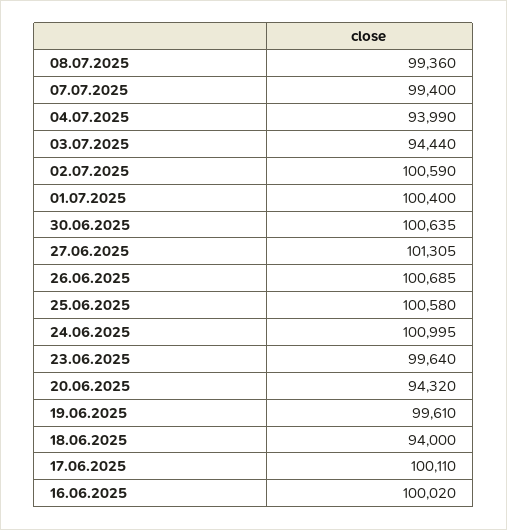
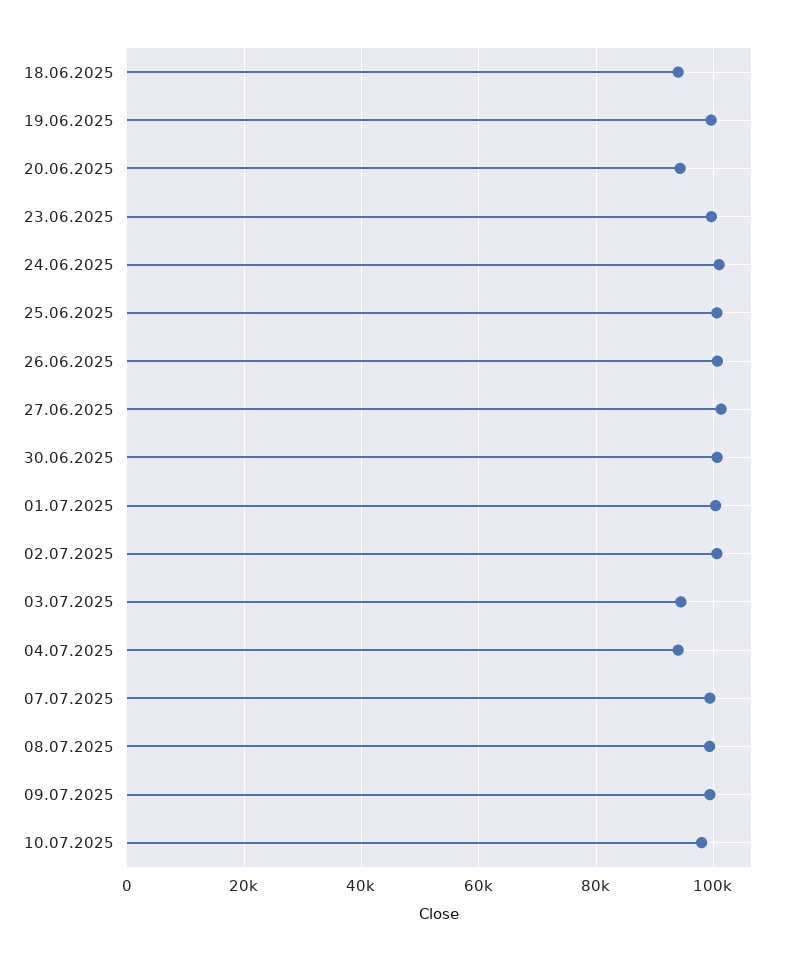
17.06.2025: 100110 -> none
16.06.2025: 100020 -> none
09.07.2025: none -> 100000
10.07.2025: none -> 98000

